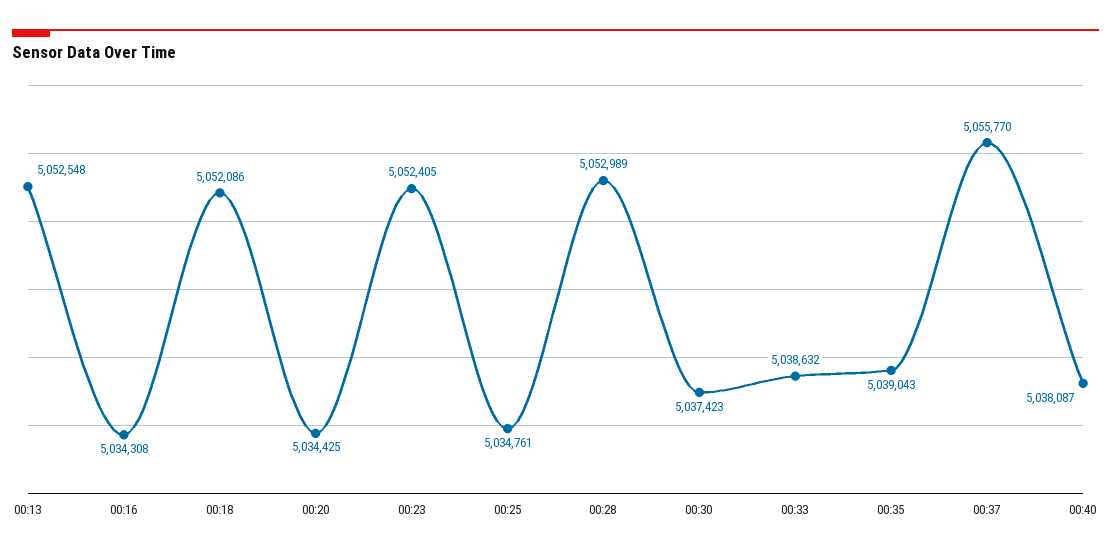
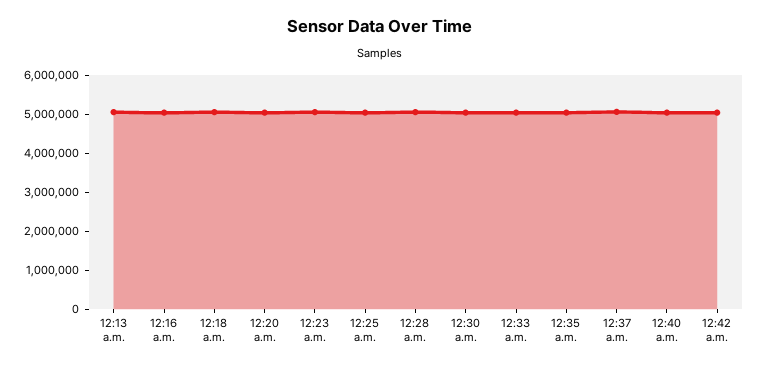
12:42 a.m.: none -> 5000000

